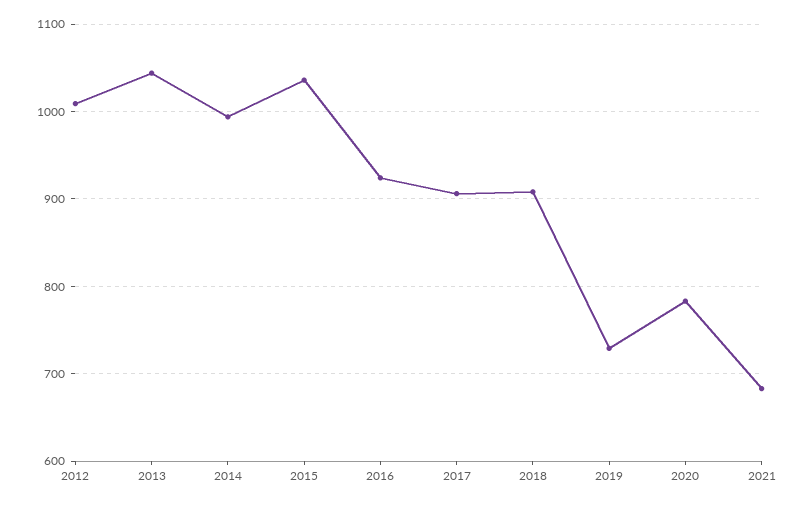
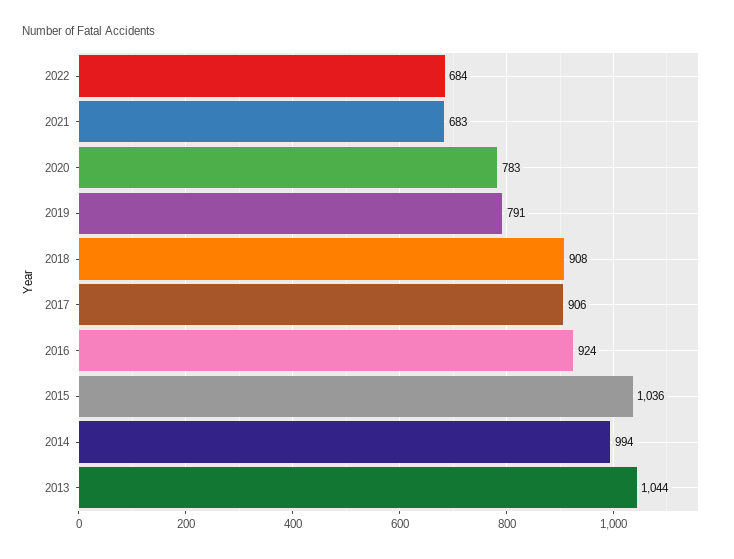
2012: 1010 -> none
2019: 730 -> 791
2022: none -> 684

